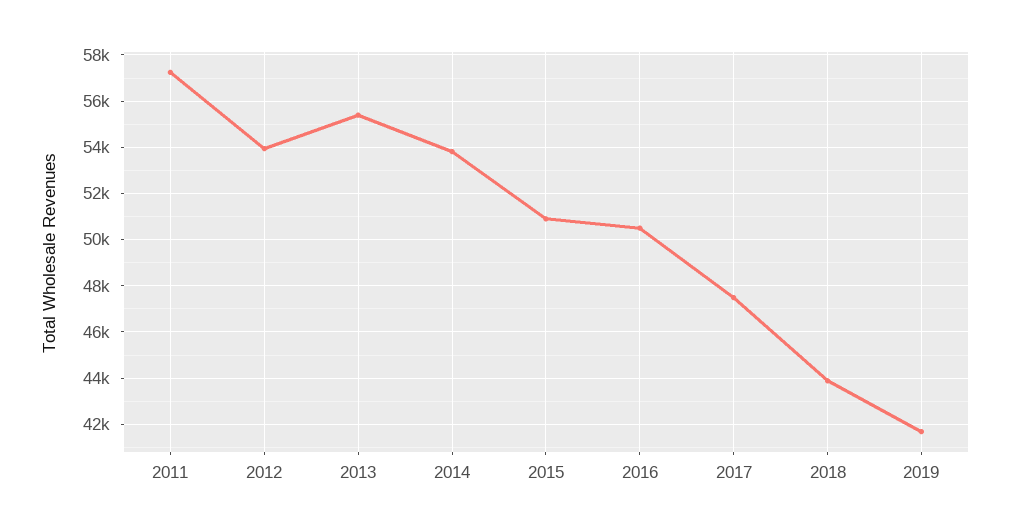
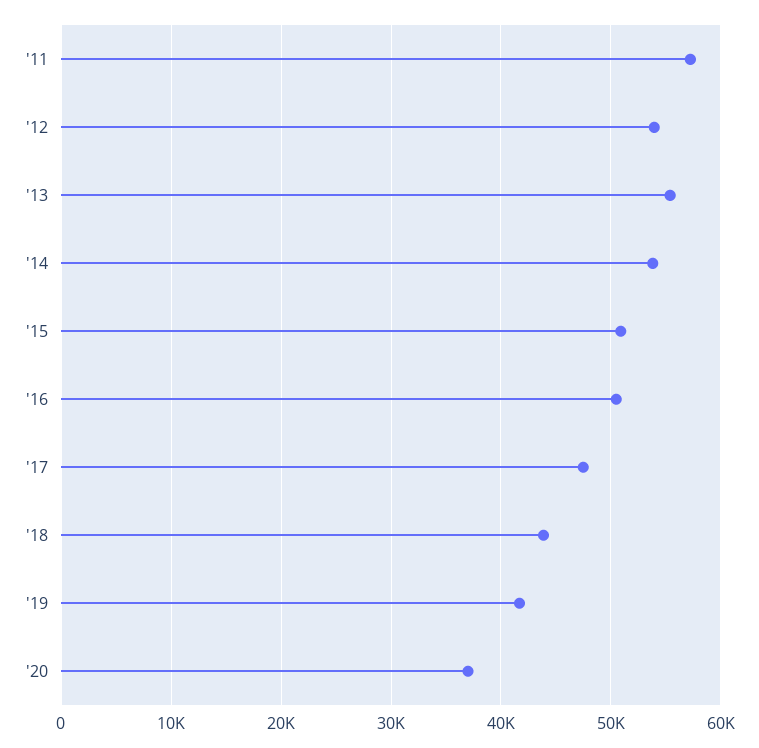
'20: none -> 37000

